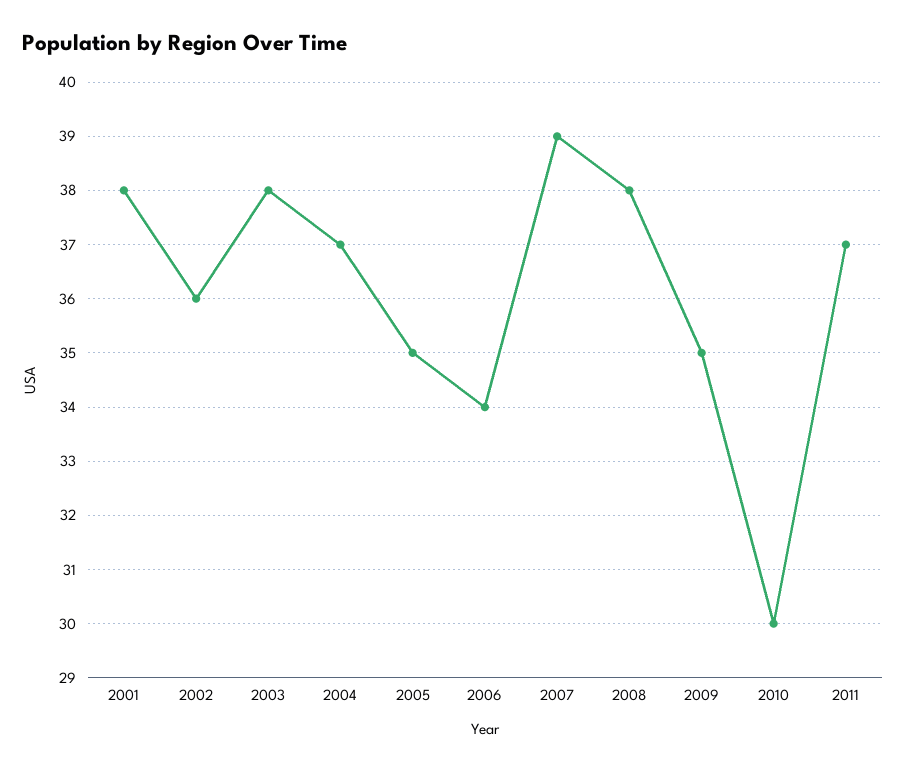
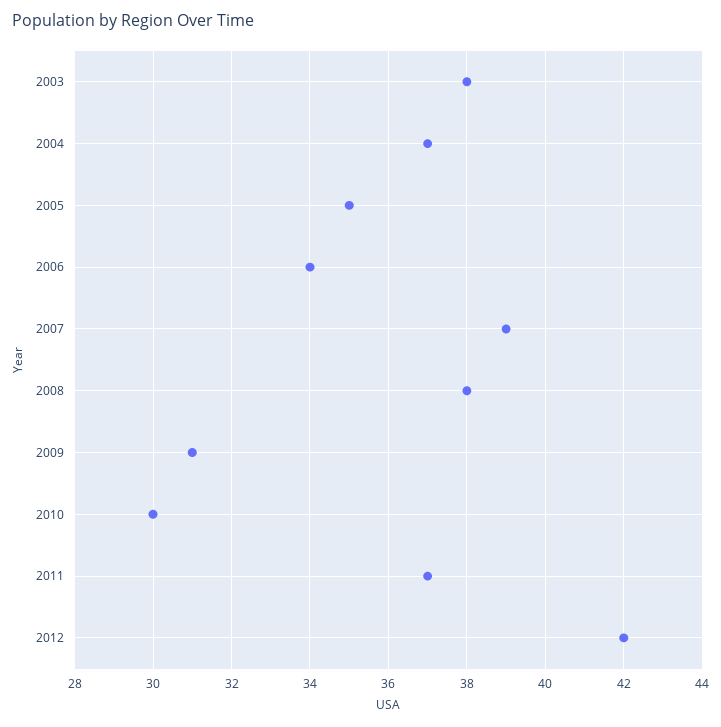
2001: 38 -> none
2002: 36 -> none
2009: 35 -> 31
2012: none -> 42

